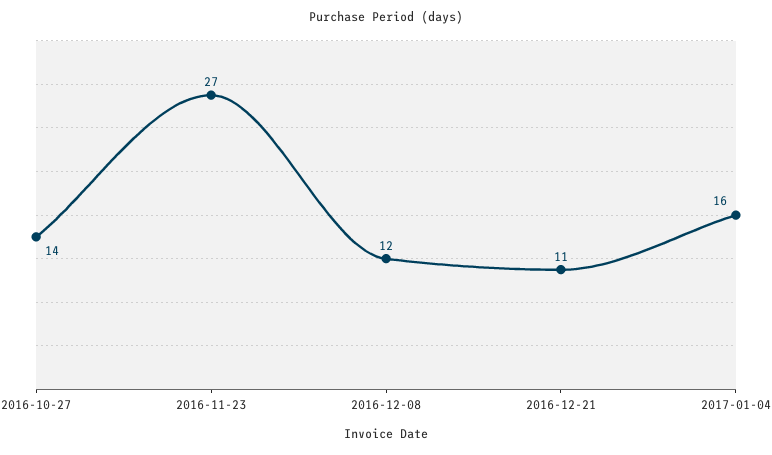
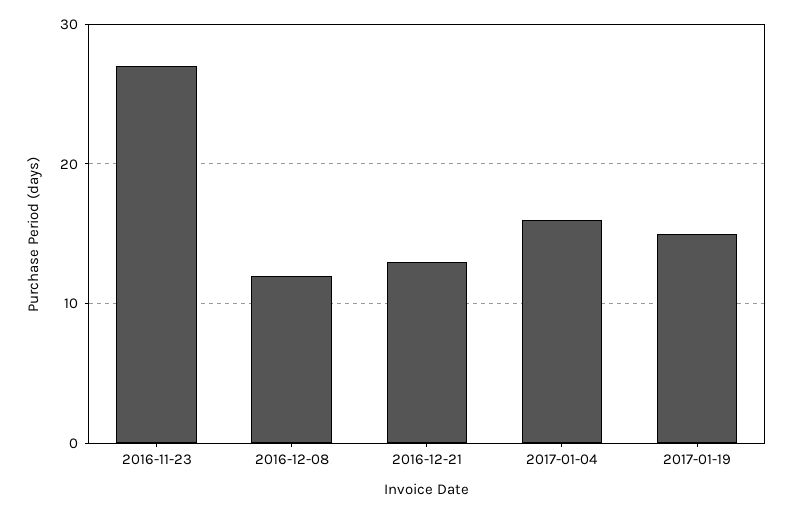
2016-10-27: 14 -> none
2016-12-21: 11 -> 13
2017-01-19: none -> 15

